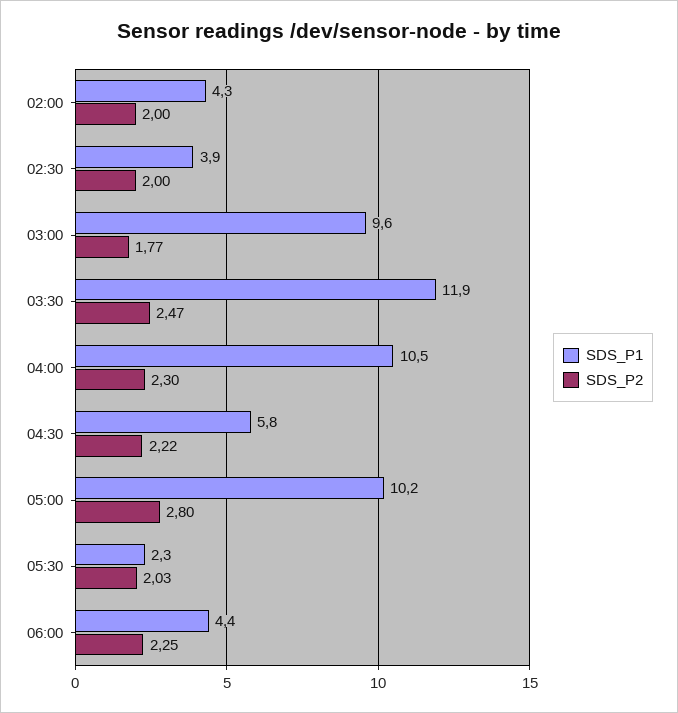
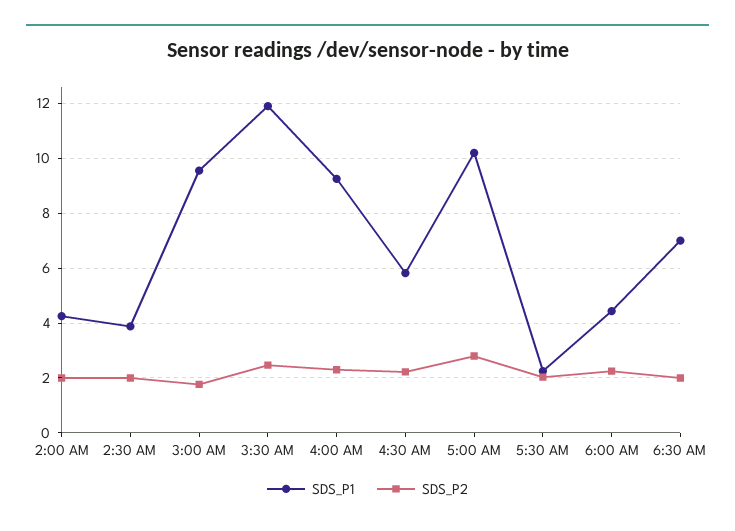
SDS_P1, 04:00: 10.5 -> 9.25
SDS_P1, 6:30 AM: none -> 7
SDS_P2, 6:30 AM: none -> 2

